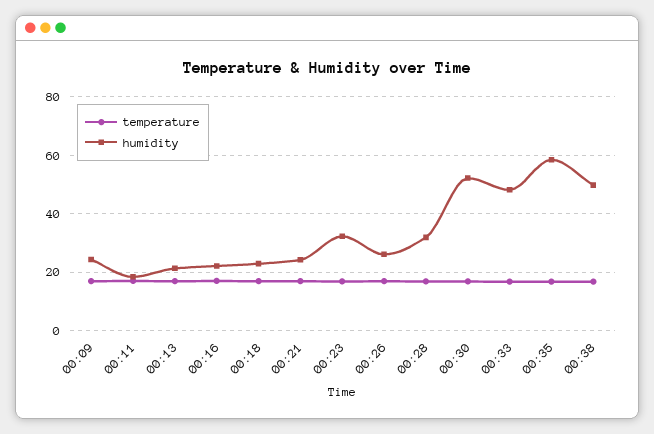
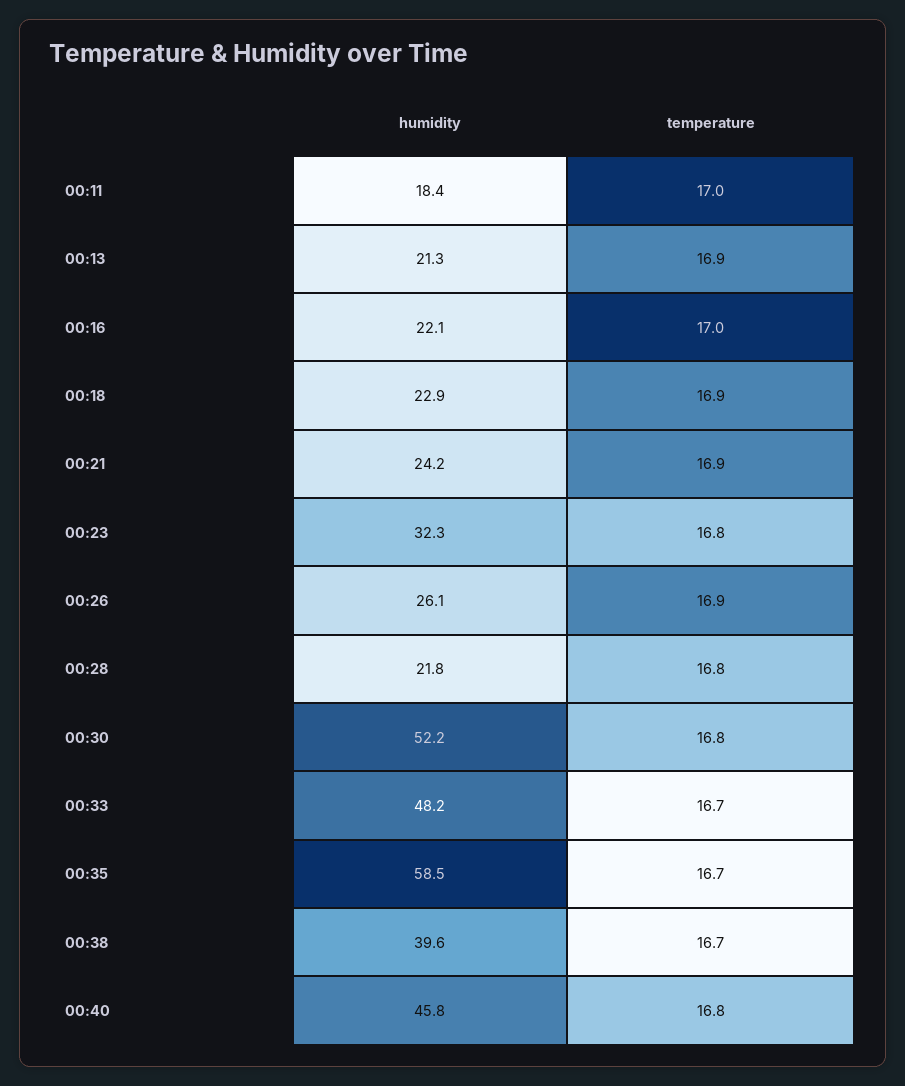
temperature, 00:09: 17.5 -> none
humidity, 00:09: 25 -> none
humidity, 00:28: 32.5 -> 21.8
humidity, 00:38: 50 -> 39.6
humidity, 00:40: none -> 45.8
temperature, 00:40: none -> 16.8

